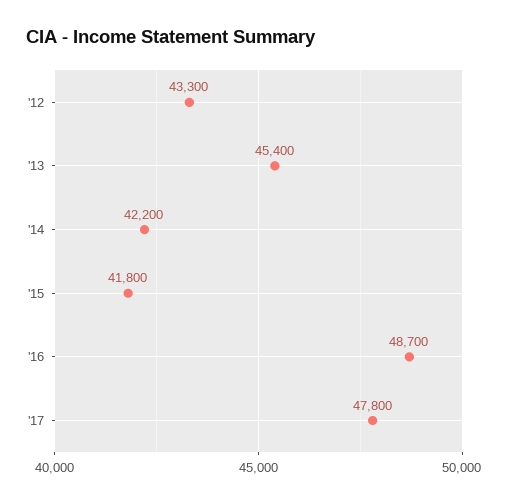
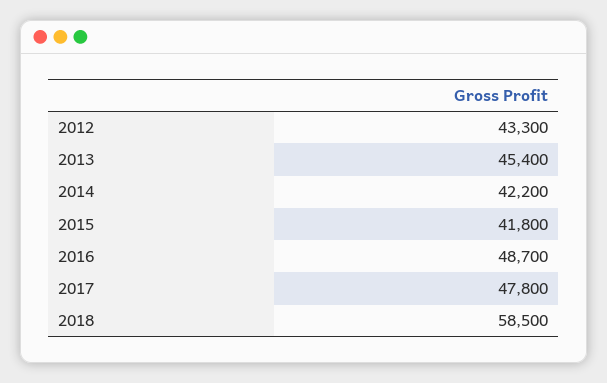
2018: none -> 58500

